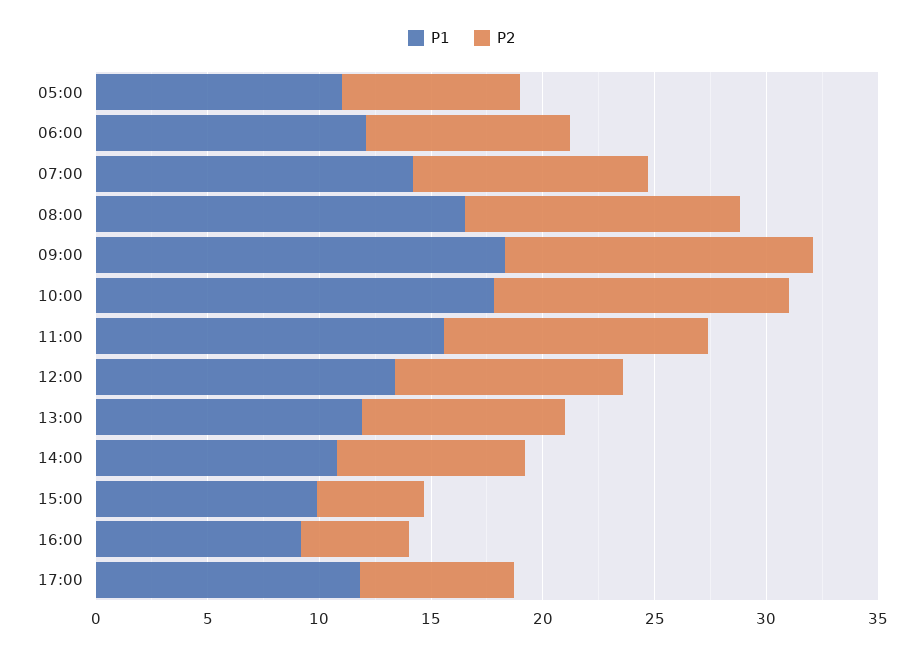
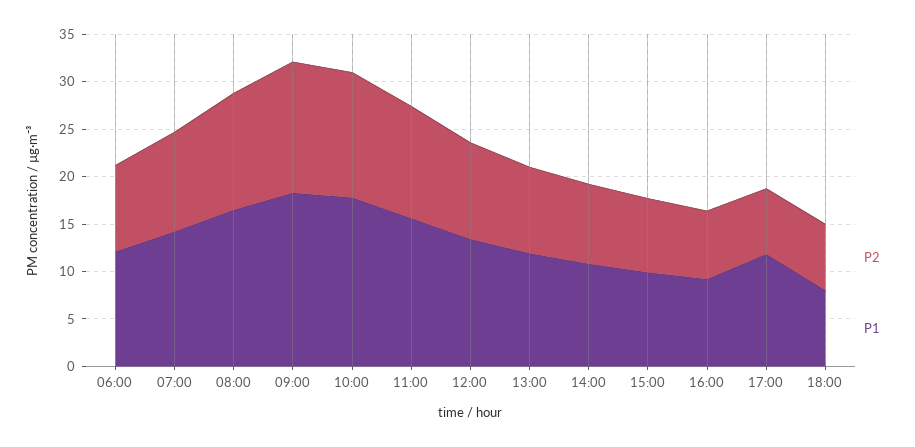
P1, 05:00: 11 -> none
P2, 05:00: 8 -> none
P2, 15:00: 5 -> 8
P2, 16:00: 5 -> 7
P2, 18:00: none -> 7
P1, 18:00: none -> 8

